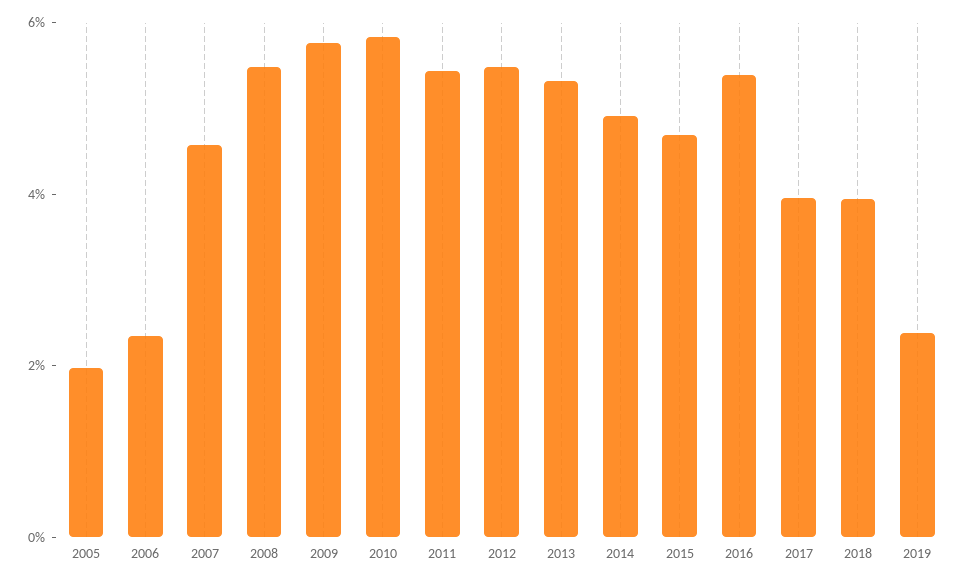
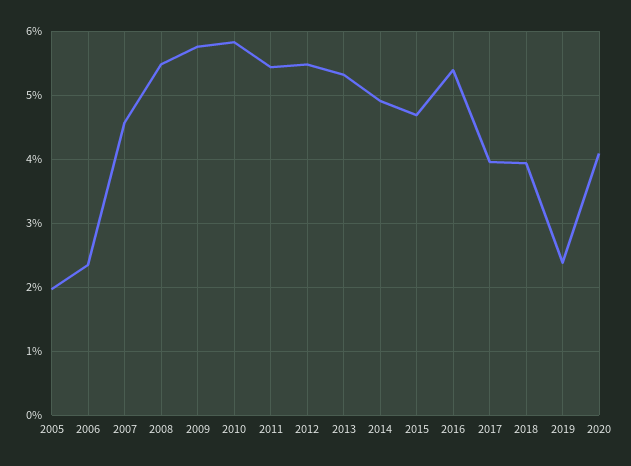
2020: none -> 4.1

